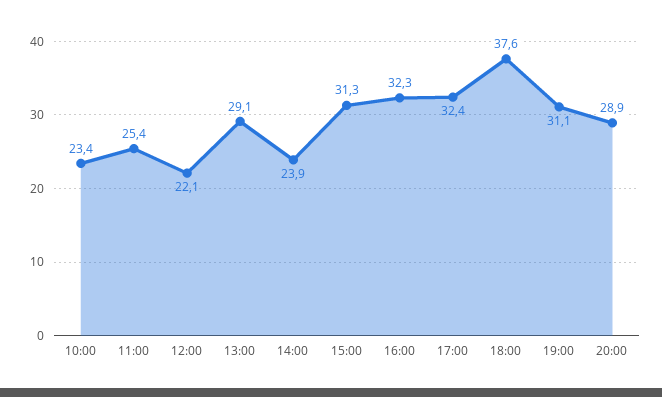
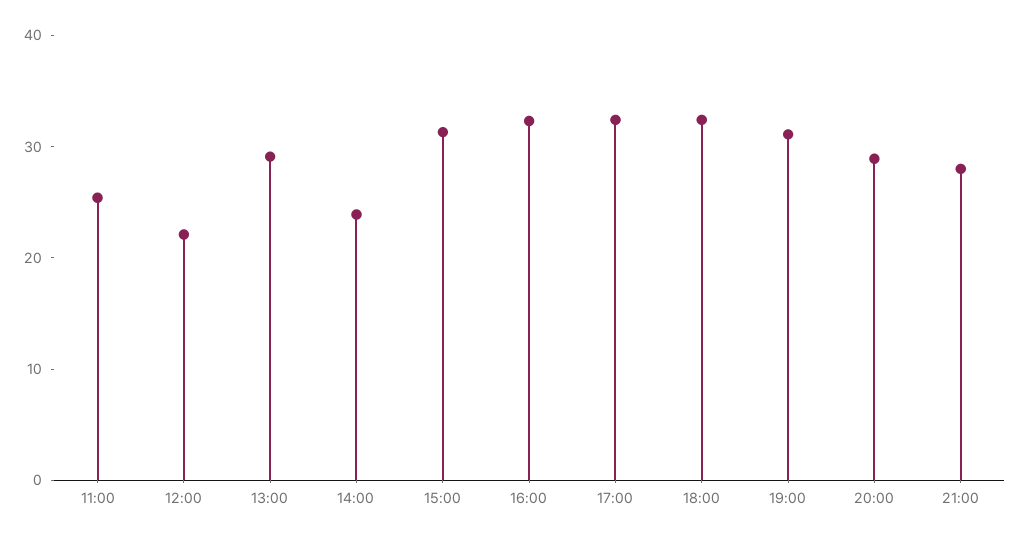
10:00: 23.4 -> none
18:00: 37.6 -> 32
21:00: none -> 28

